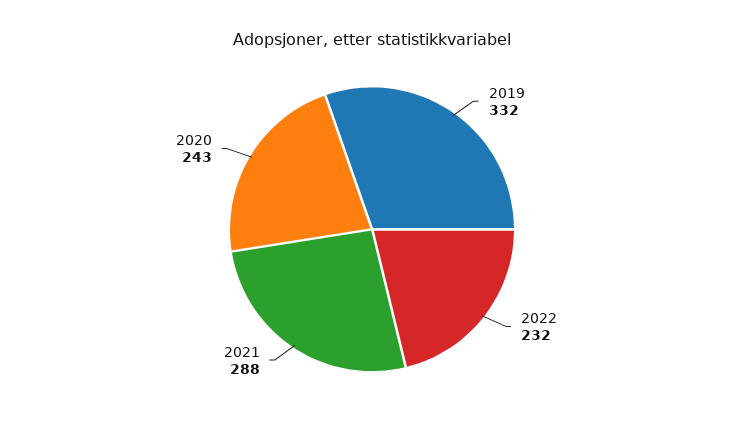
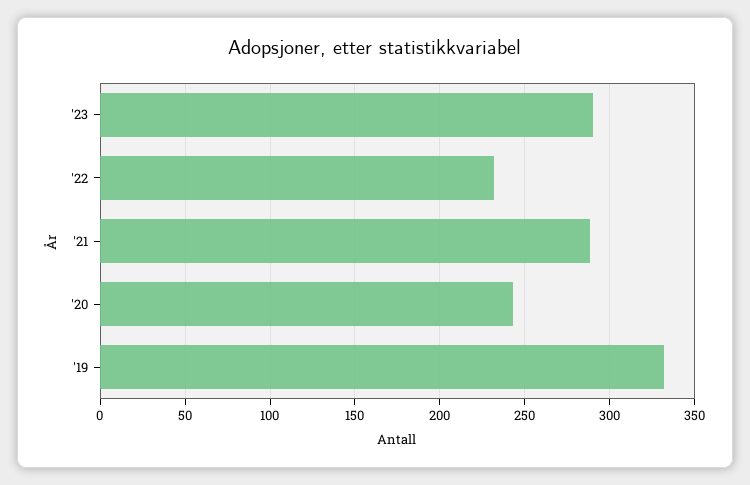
'23: none -> 290

